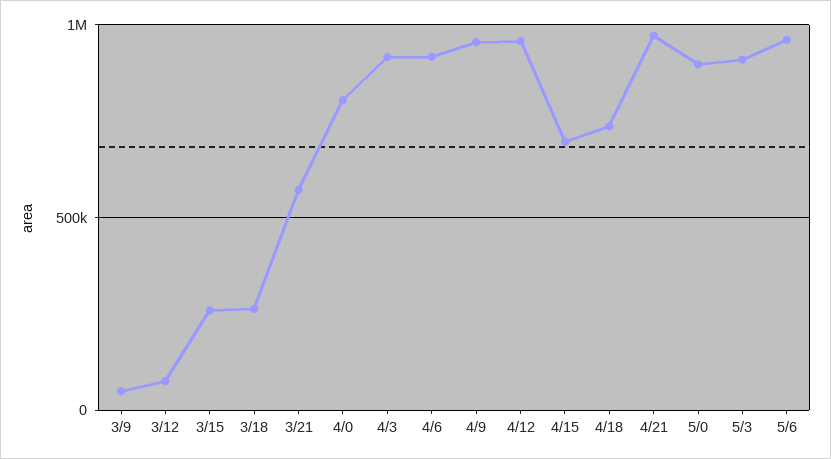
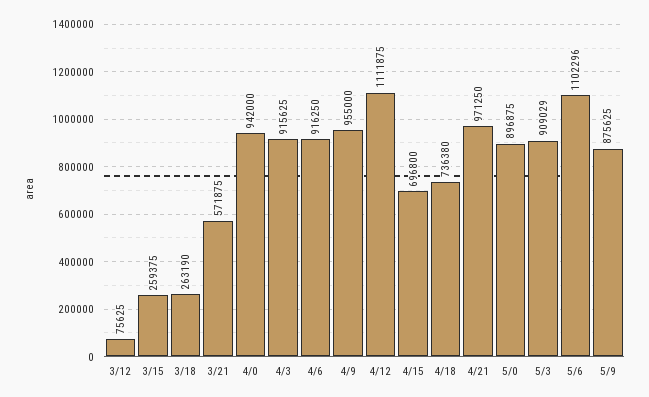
3/9: 50000 -> none
4/0: 800000 -> 942000
4/12: 950000 -> 1111875
5/6: 950000 -> 1102296
5/9: none -> 875625

